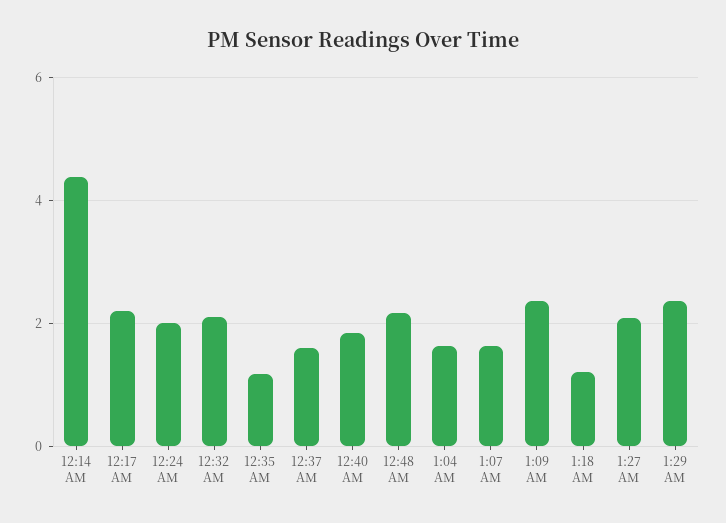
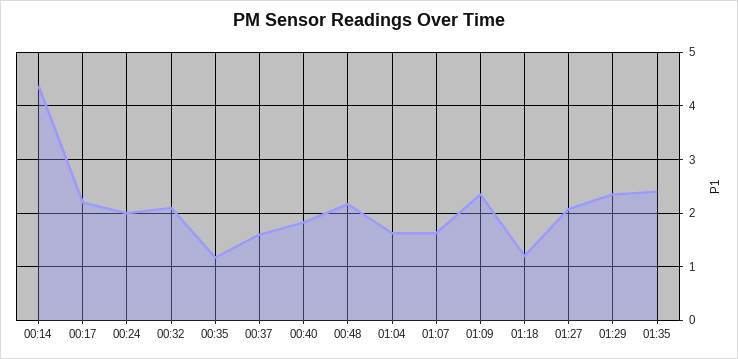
01:35: none -> 2.4

